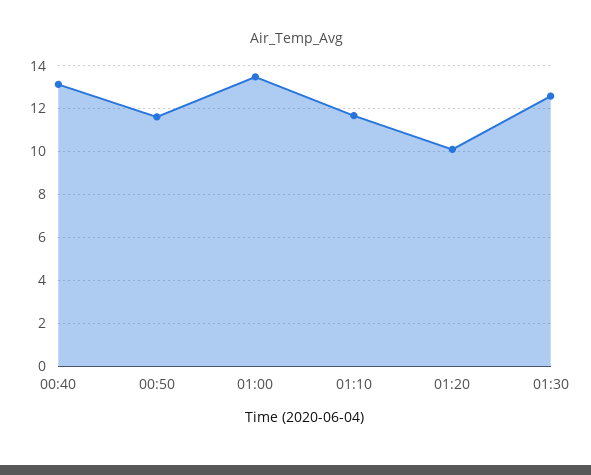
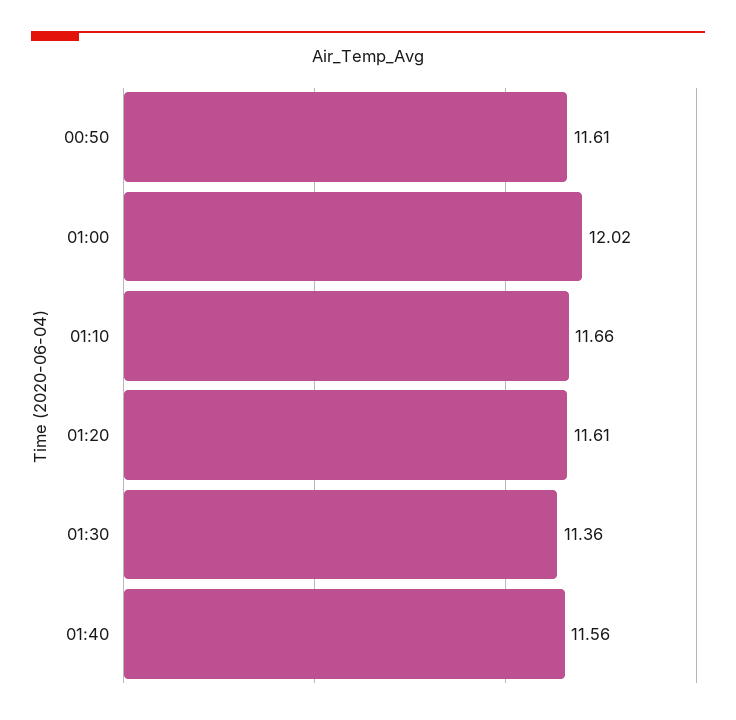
00:40: 13 -> none
01:00: 13.5 -> 12.02
01:20: 10 -> 11.61
01:30: 12.5 -> 11.36
01:40: none -> 11.56

